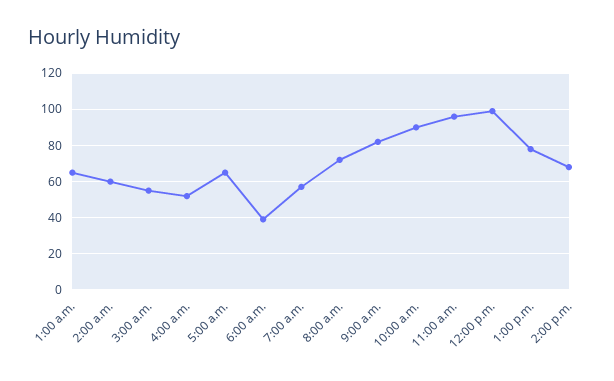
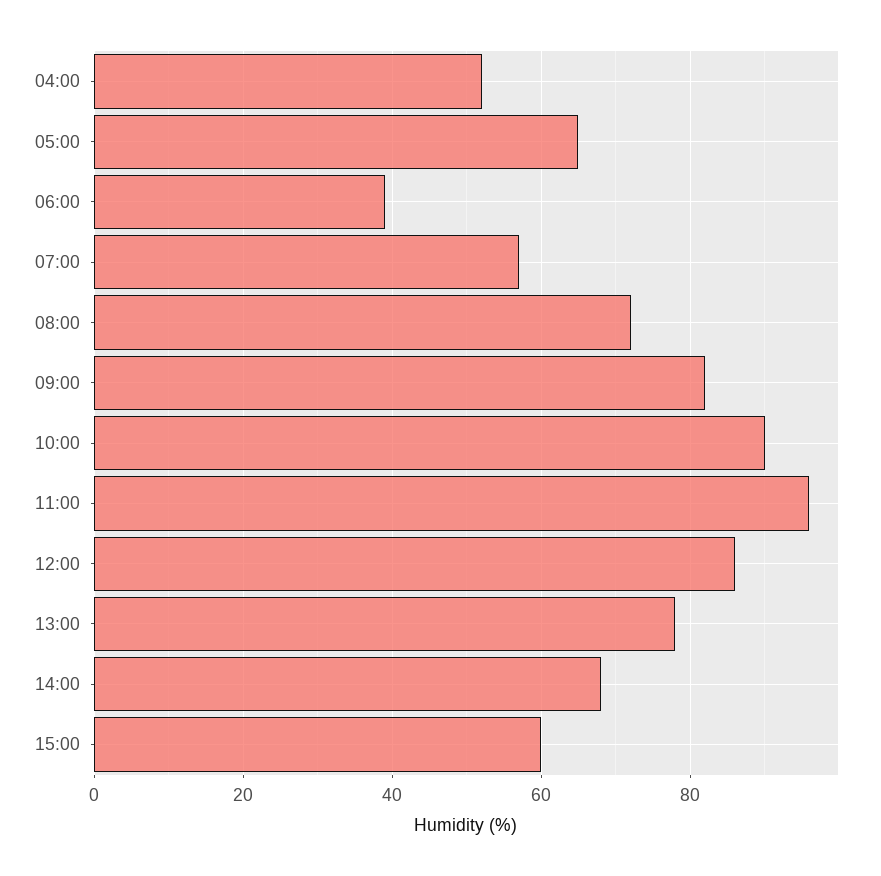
1:00 a.m.: 65 -> none
2:00 a.m.: 60 -> none
3:00 a.m.: 55 -> none
12:00 p.m.: 100 -> 85
15:00: none -> 60

